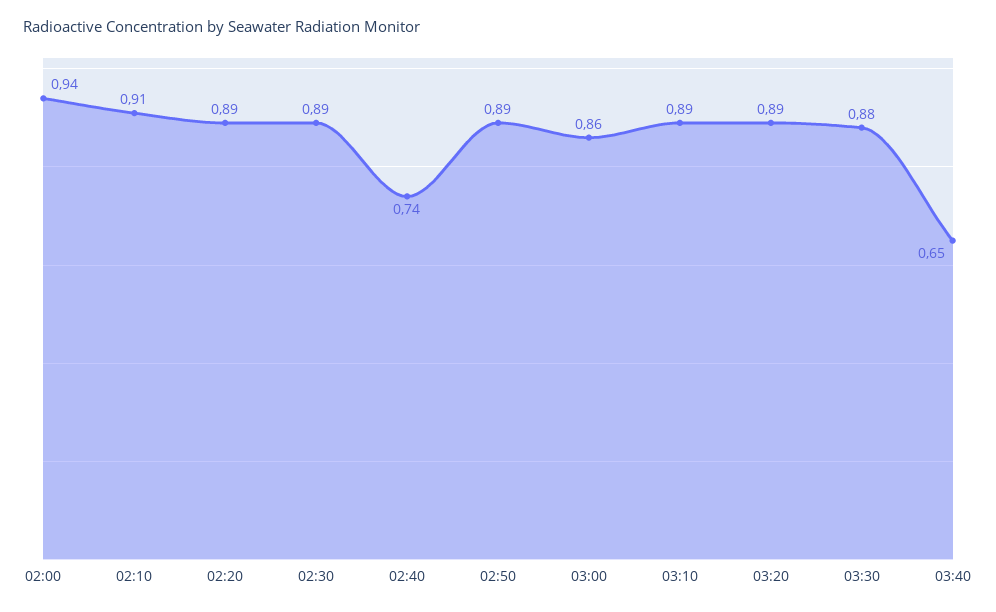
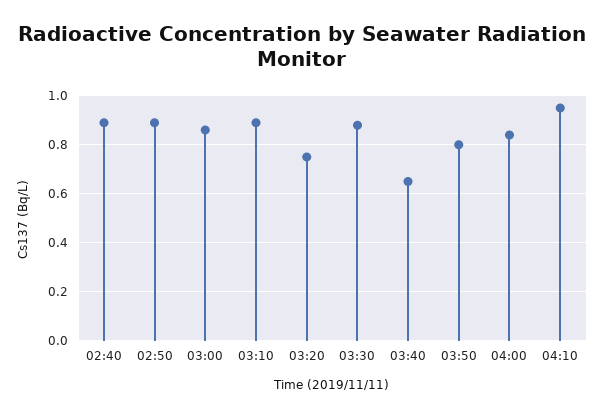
02:00: 0.94 -> none
02:10: 0.91 -> none
02:20: 0.89 -> none
02:30: 0.89 -> none
02:40: 0.74 -> 0.9
03:20: 0.89 -> 0.75
03:50: none -> 0.8
04:00: none -> 0.85
04:10: none -> 0.95

